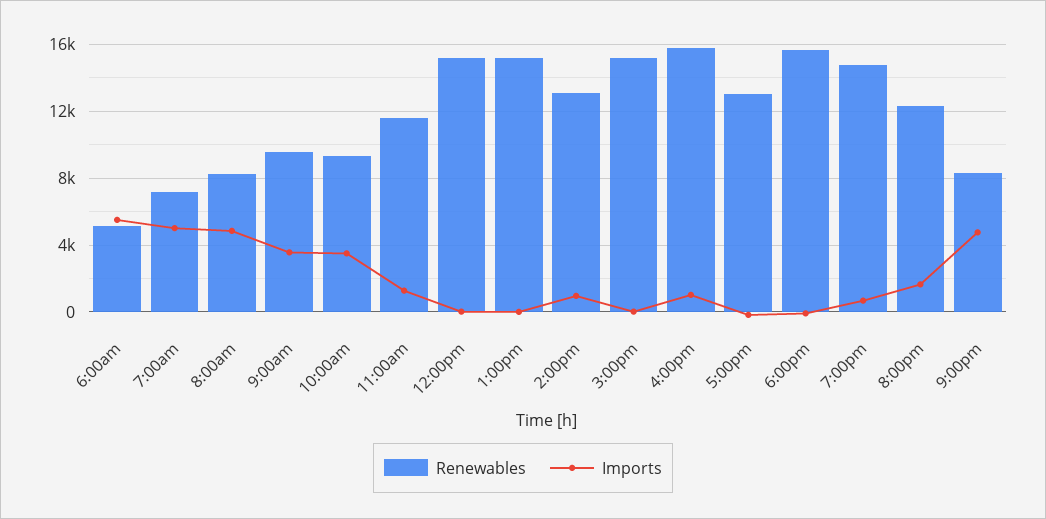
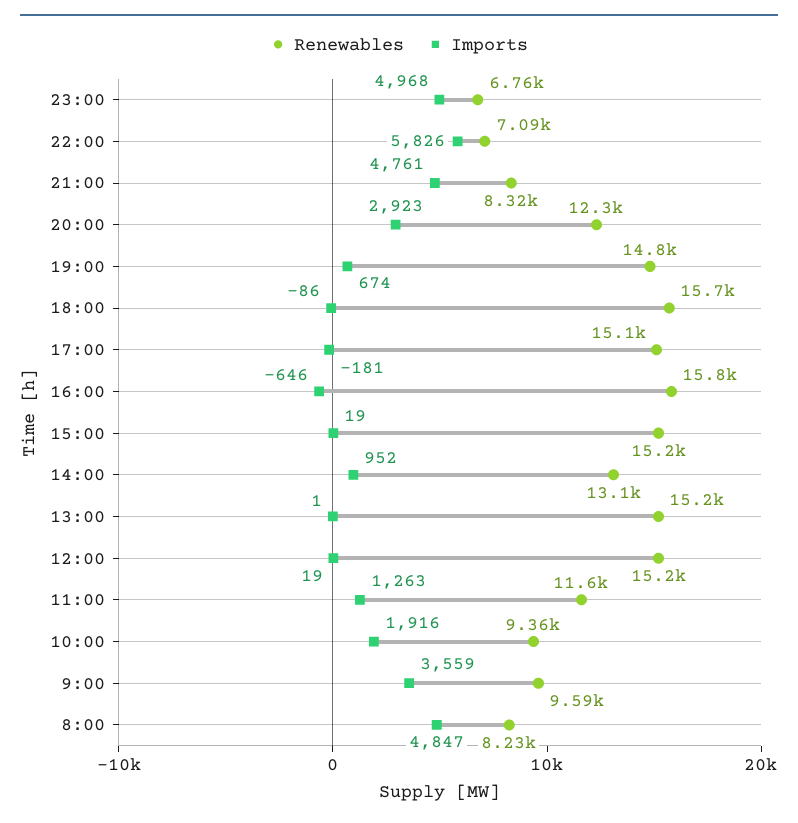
Renewables, 6:00am: 5000 -> none
Imports, 6:00am: 5500 -> none
Renewables, 7:00am: 7000 -> none
Imports, 7:00am: 5000 -> none
Imports, 10:00am: 3500 -> 1916
Imports, 4:00pm: 1000 -> -646
Renewables, 5:00pm: 13000 -> 15100
Imports, 8:00pm: 1500 -> 2923
Renewables, 23:00: none -> 6760
Imports, 23:00: none -> 4968
Renewables, 22:00: none -> 7090
Imports, 22:00: none -> 5826

